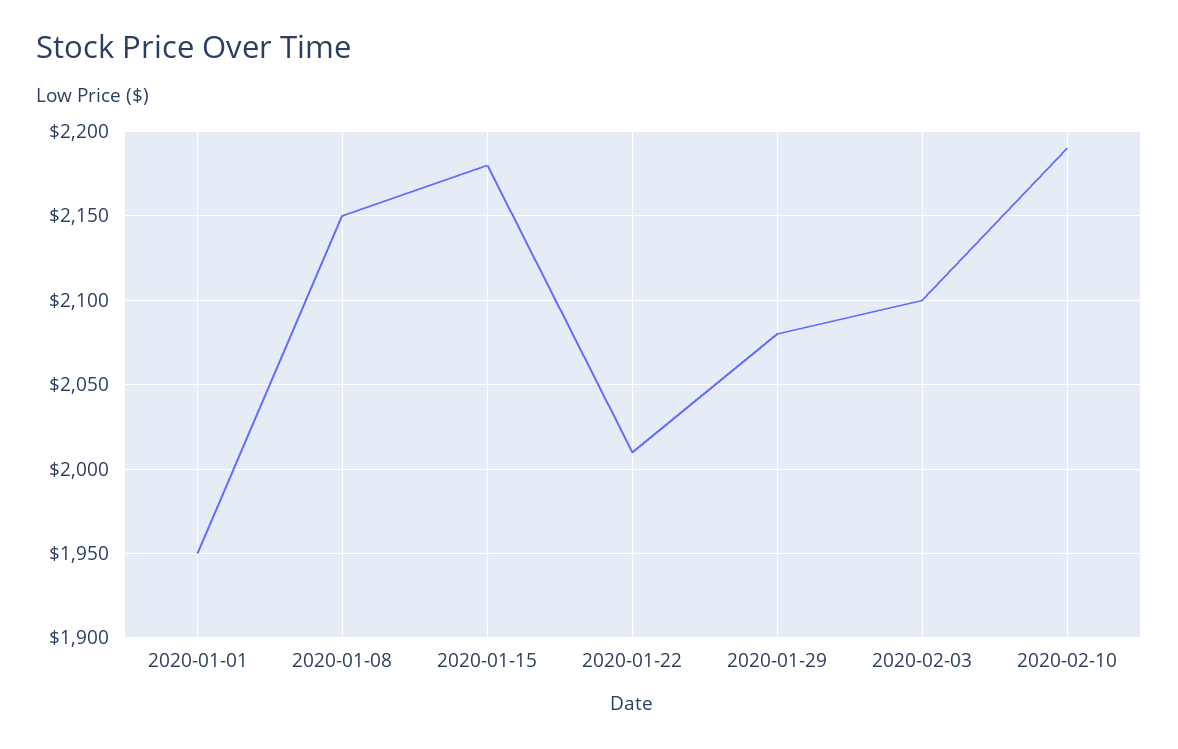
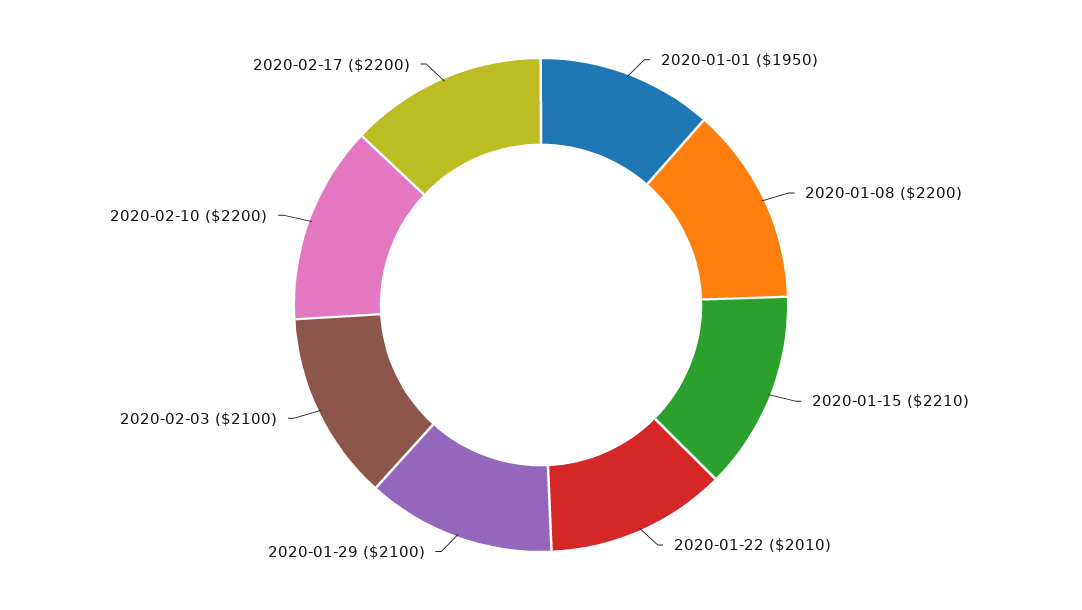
2020-01-08: 2150 -> 2200
2020-01-15: 2180 -> 2210
2020-01-29: 2080 -> 2100
2020-02-10: 2190 -> 2200
2020-02-17: none -> 2200

